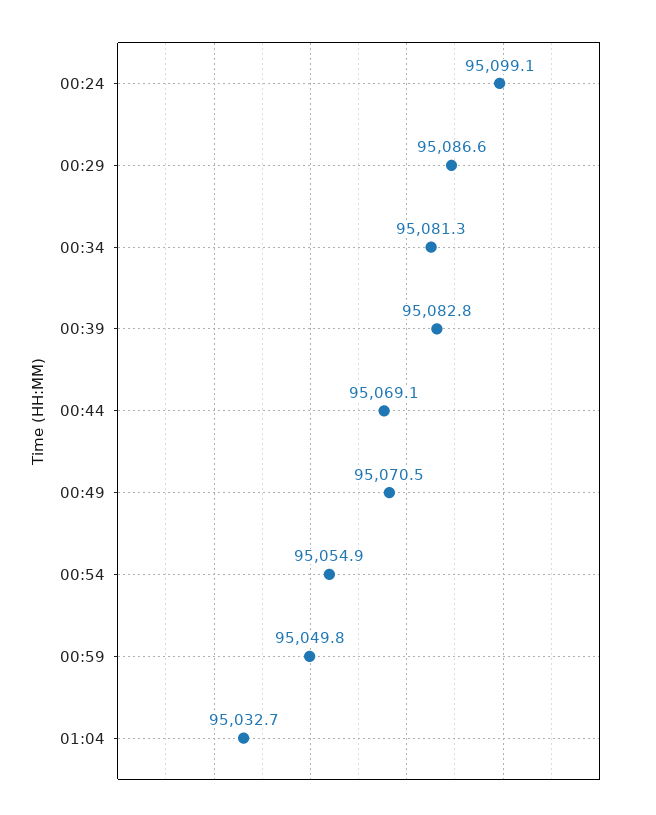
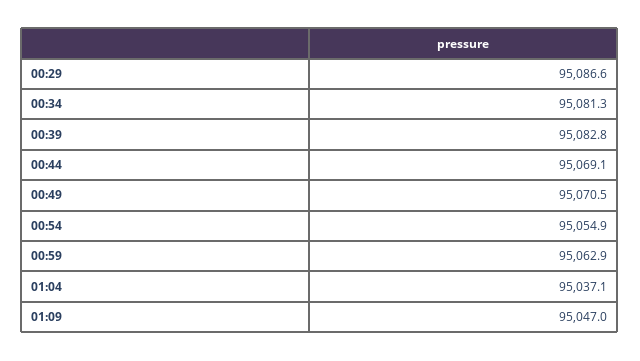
00:24: 95099.1 -> none
00:59: 95049.8 -> 95062.9
01:04: 95032.7 -> 95037.1
01:09: none -> 95047

